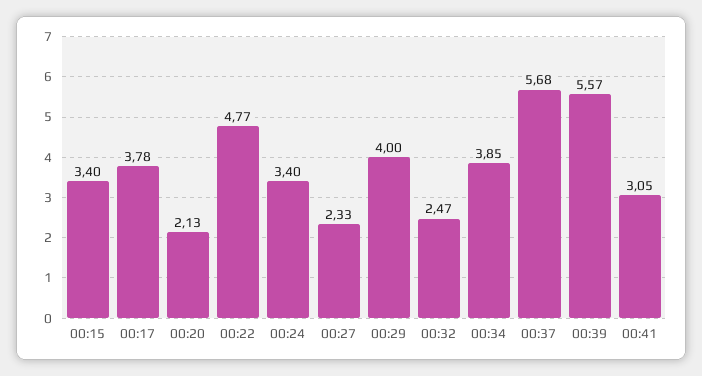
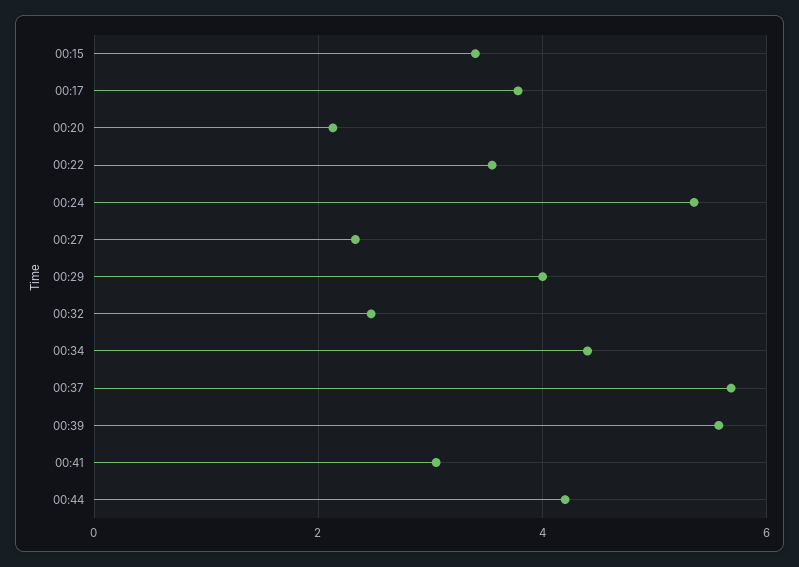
00:22: 4.77 -> 3.6
00:24: 3.4 -> 5.4
00:34: 3.85 -> 4.4
00:44: none -> 4.2

